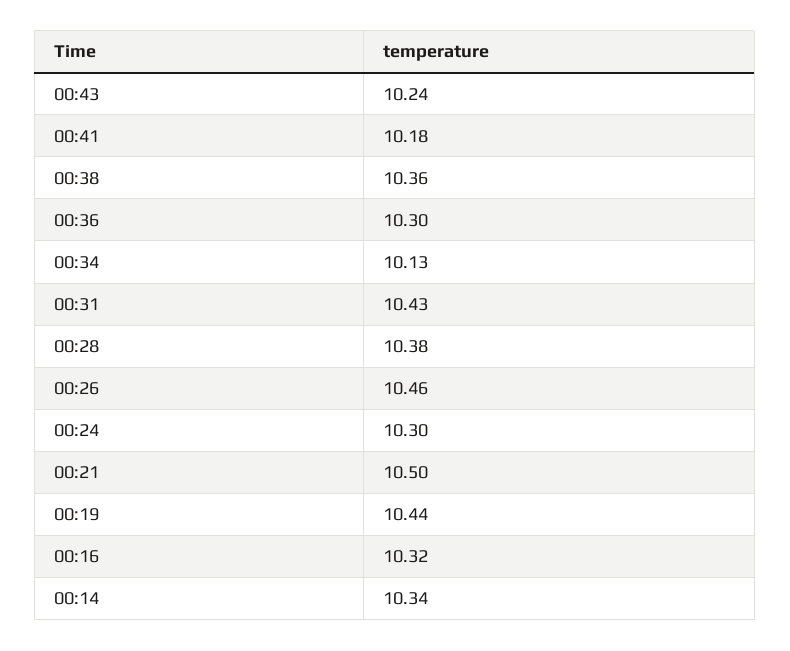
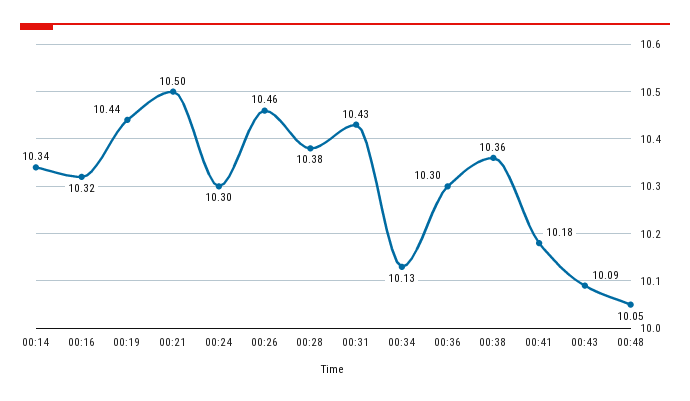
00:43: 10.24 -> 10.09
00:48: none -> 10.05

